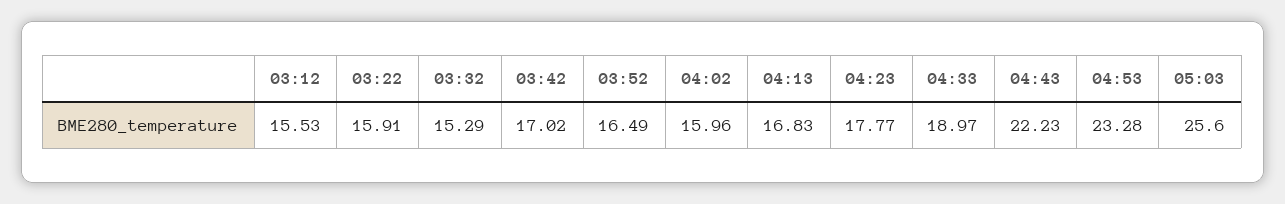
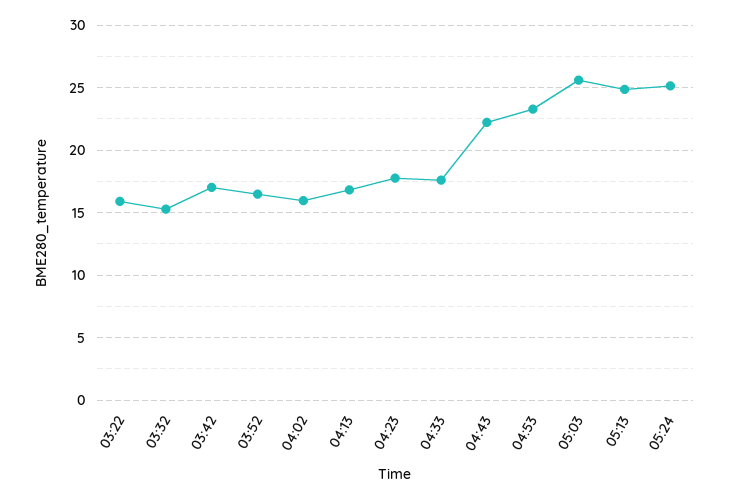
03:12: 15.53 -> none
04:33: 18.97 -> 17.5
05:13: none -> 25
05:24: none -> 25

